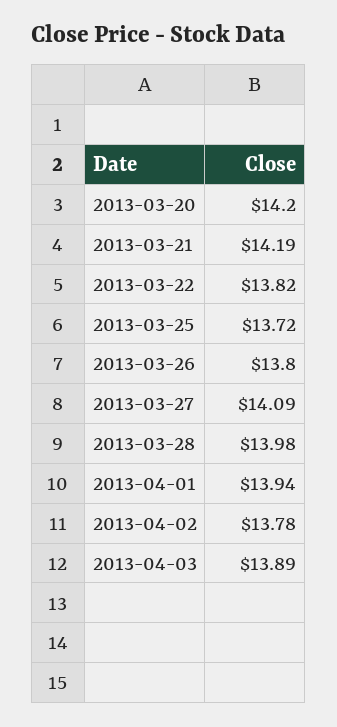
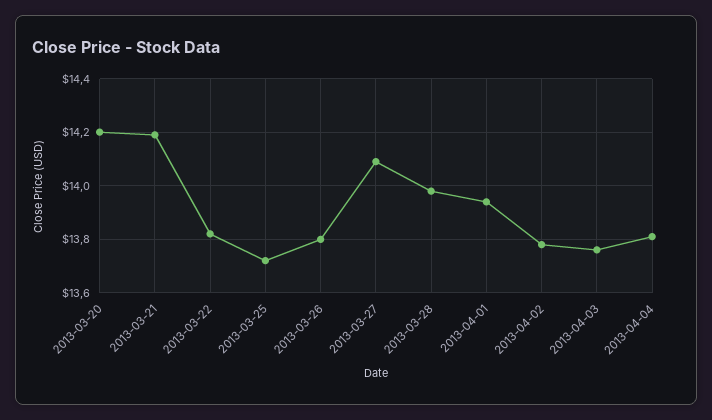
2013-04-03: 13.89 -> 13.75
2013-04-04: none -> 13.8

